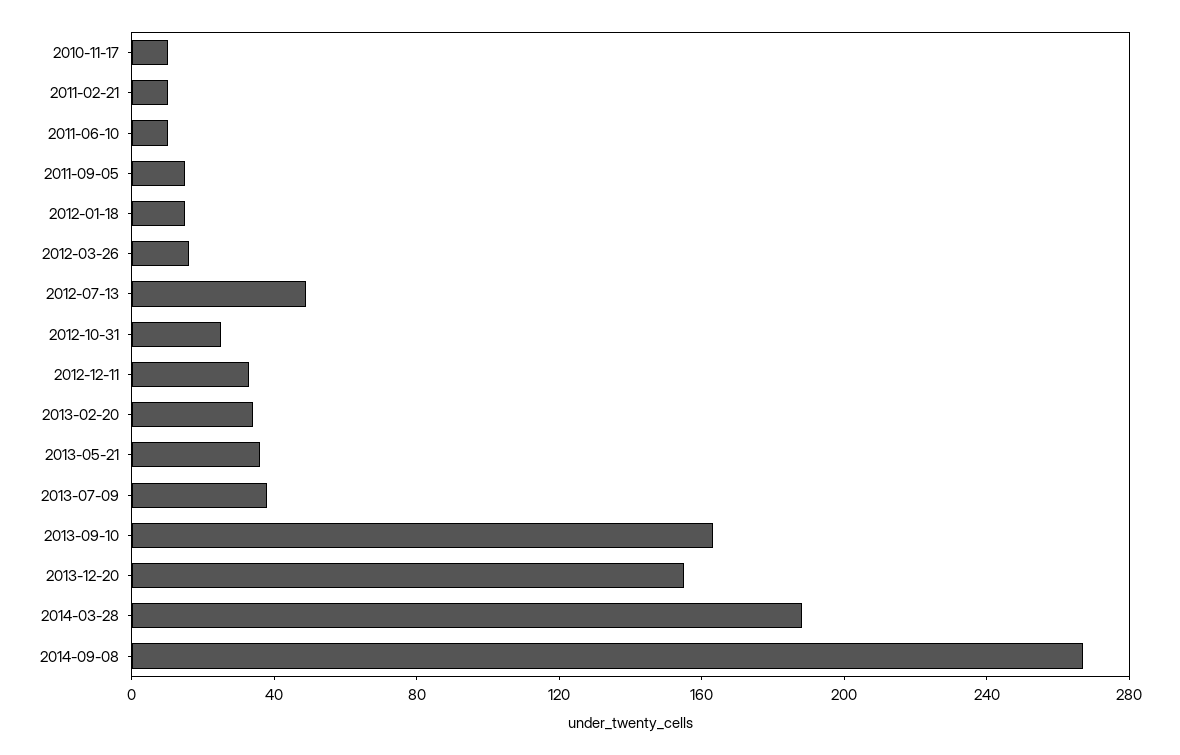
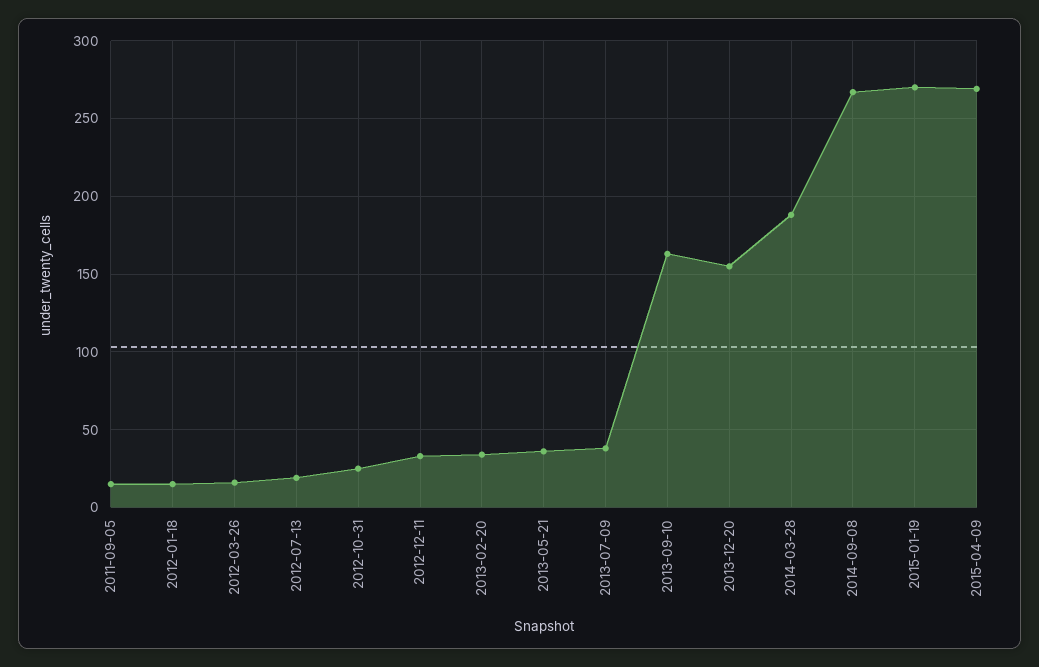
2010-11-17: 10 -> none
2011-02-21: 10 -> none
2011-06-10: 10 -> none
2012-07-13: 50 -> 20
2015-01-19: none -> 270
2015-04-09: none -> 270

